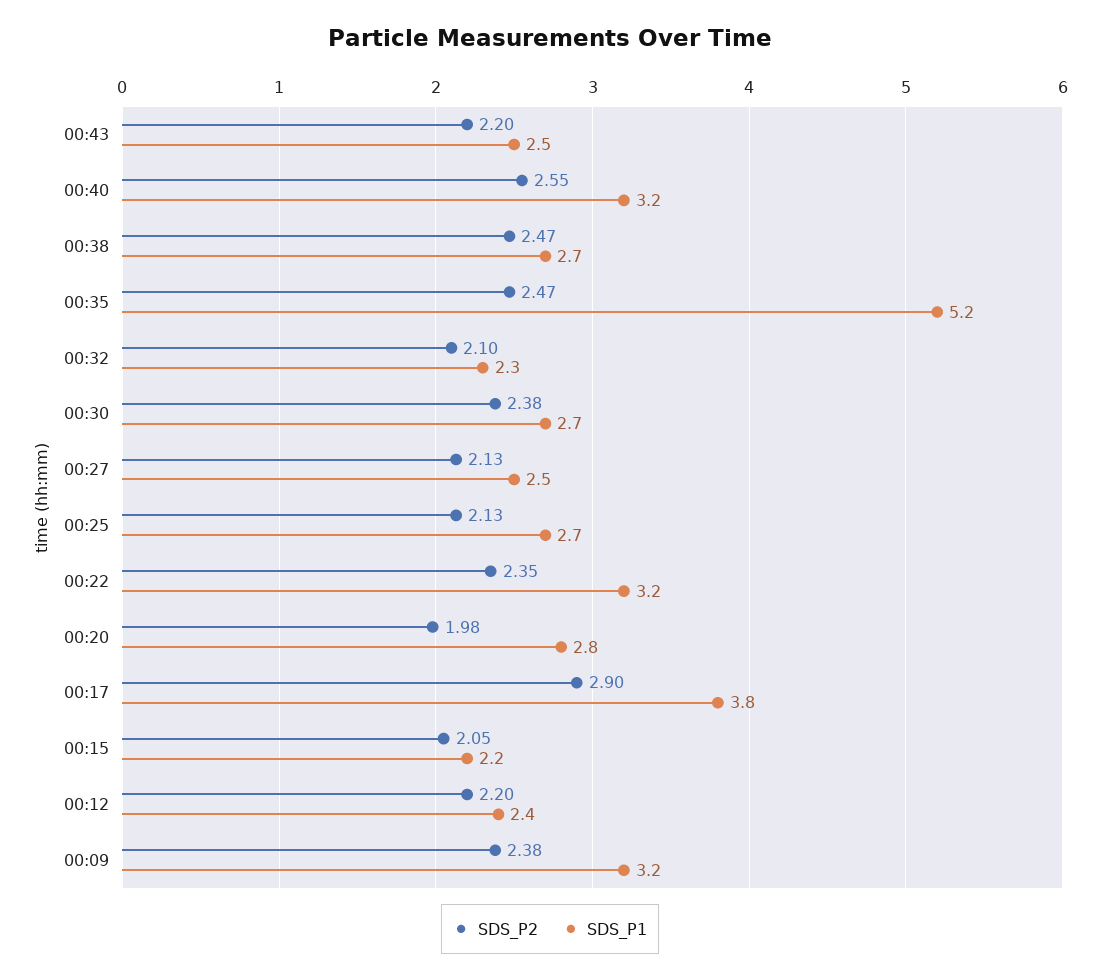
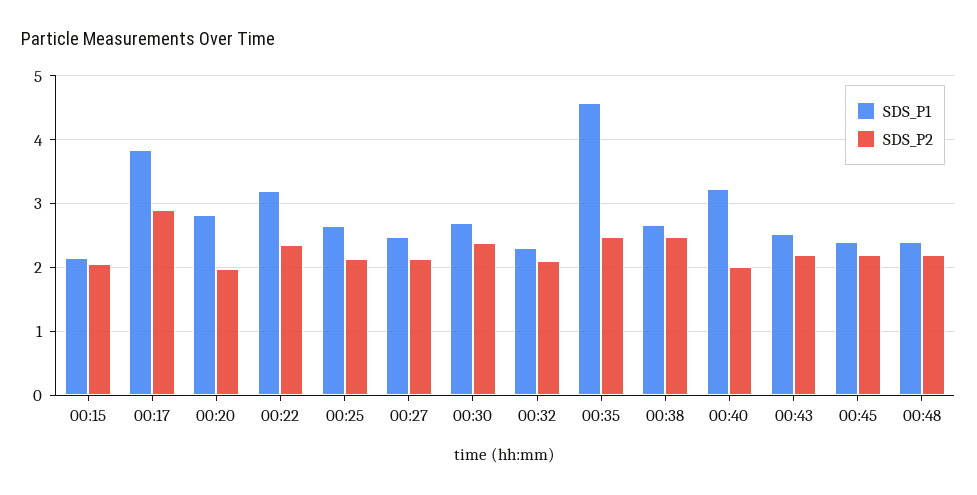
SDS_P2, 00:40: 2.55 -> 2
SDS_P1, 00:35: 5.2 -> 4.6
SDS_P2, 00:12: 2.2 -> none
SDS_P1, 00:12: 2.4 -> none
SDS_P2, 00:09: 2.38 -> none
SDS_P1, 00:09: 3.2 -> none
SDS_P1, 00:45: none -> 2.4
SDS_P2, 00:45: none -> 2.2
SDS_P1, 00:48: none -> 2.4
SDS_P2, 00:48: none -> 2.2

